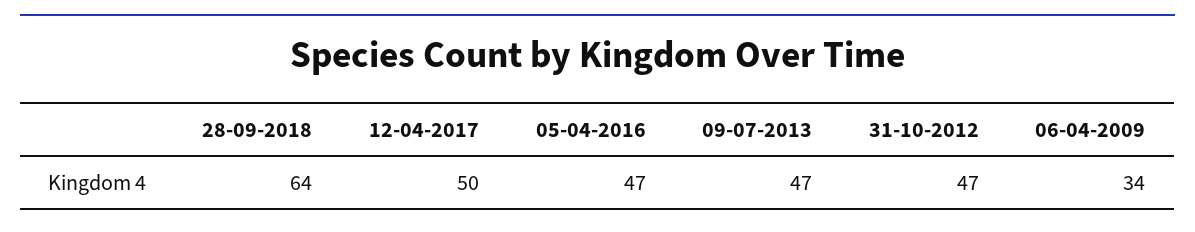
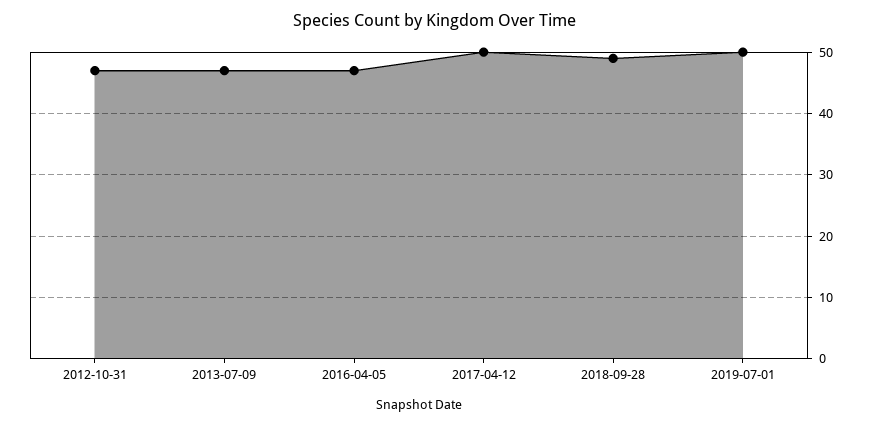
28-09-2018: 64 -> 49
06-04-2009: 34 -> none
2019-07-01: none -> 50

